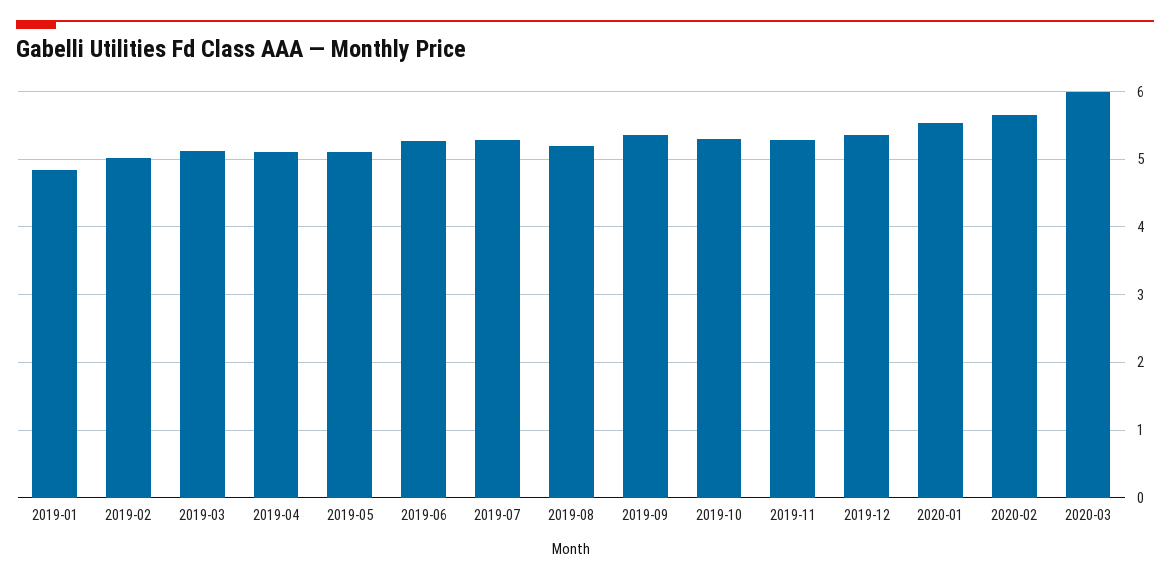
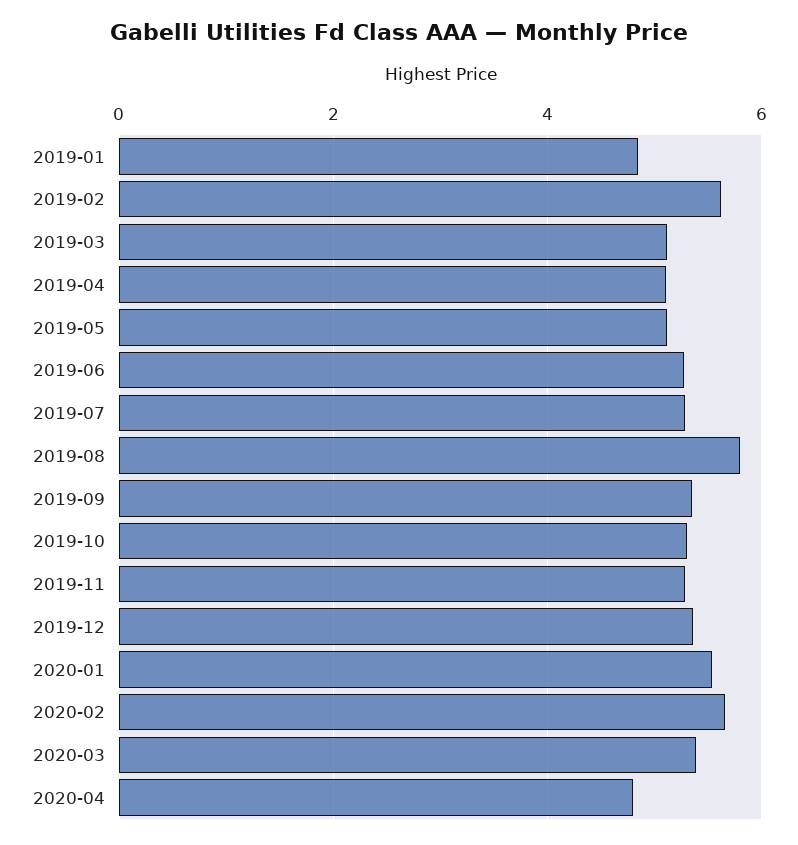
2019-02: 5 -> 5.6
2019-08: 5.2 -> 5.8
2020-03: 6 -> 5.4
2020-04: none -> 4.8

